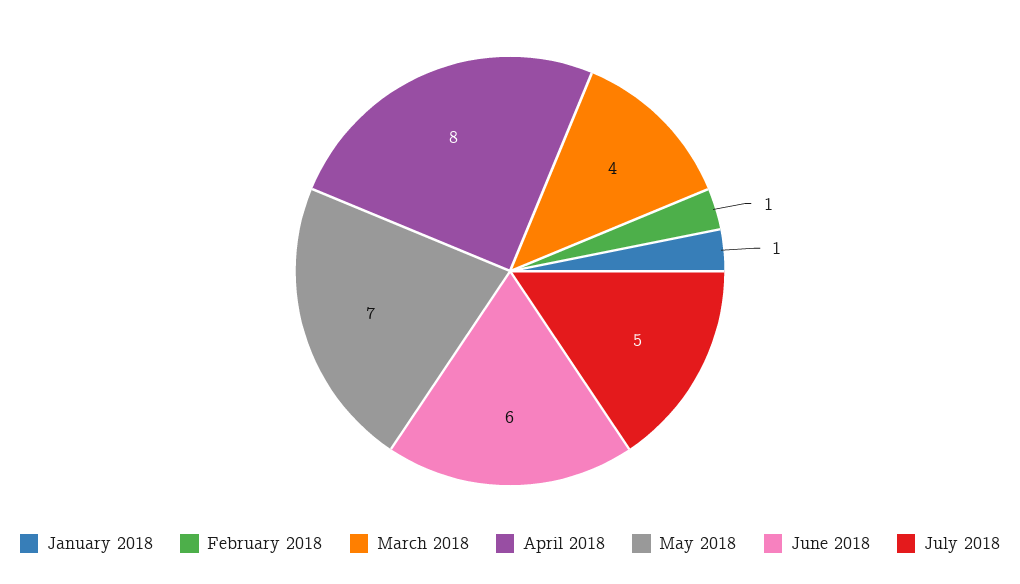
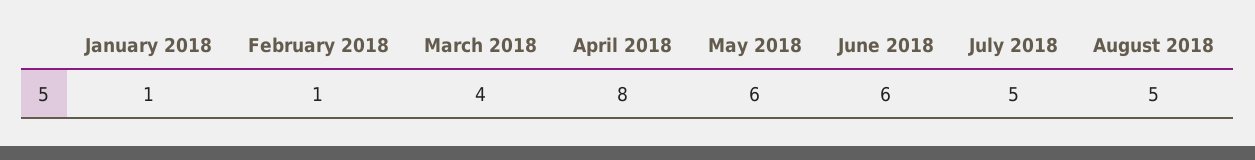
May 2018: 7 -> 6
August 2018: none -> 5

